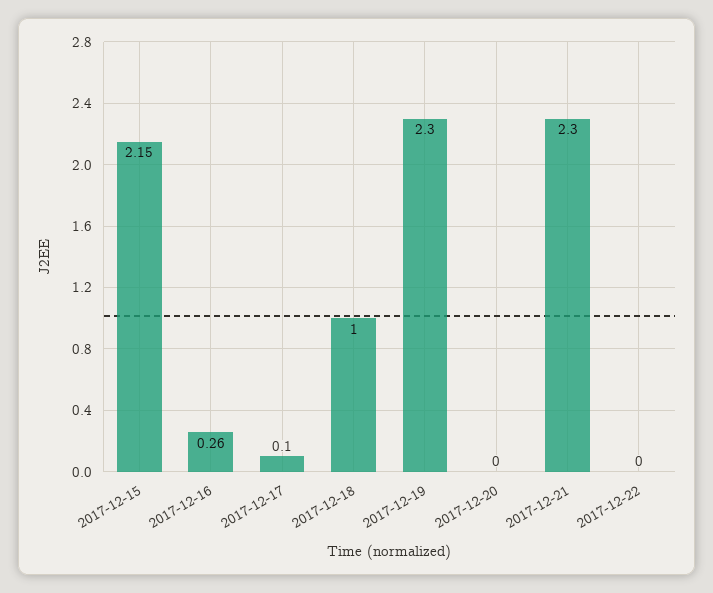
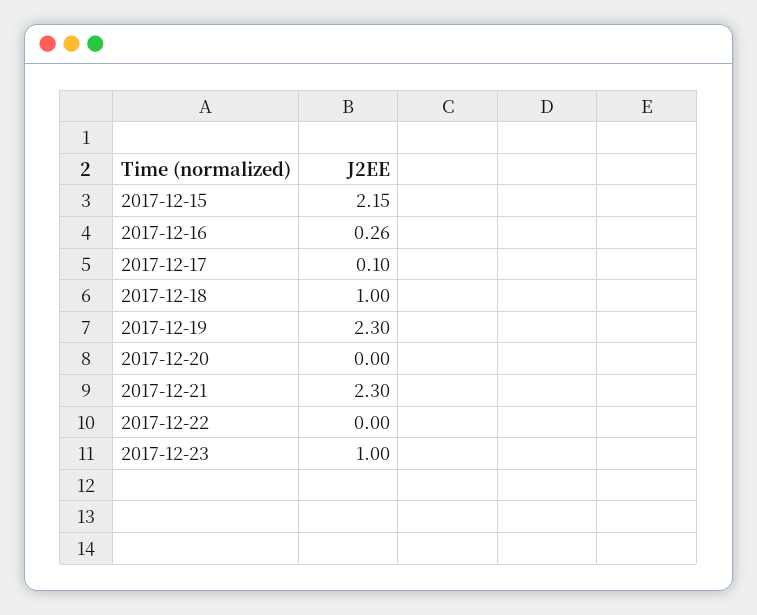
2017-12-23: none -> 1

